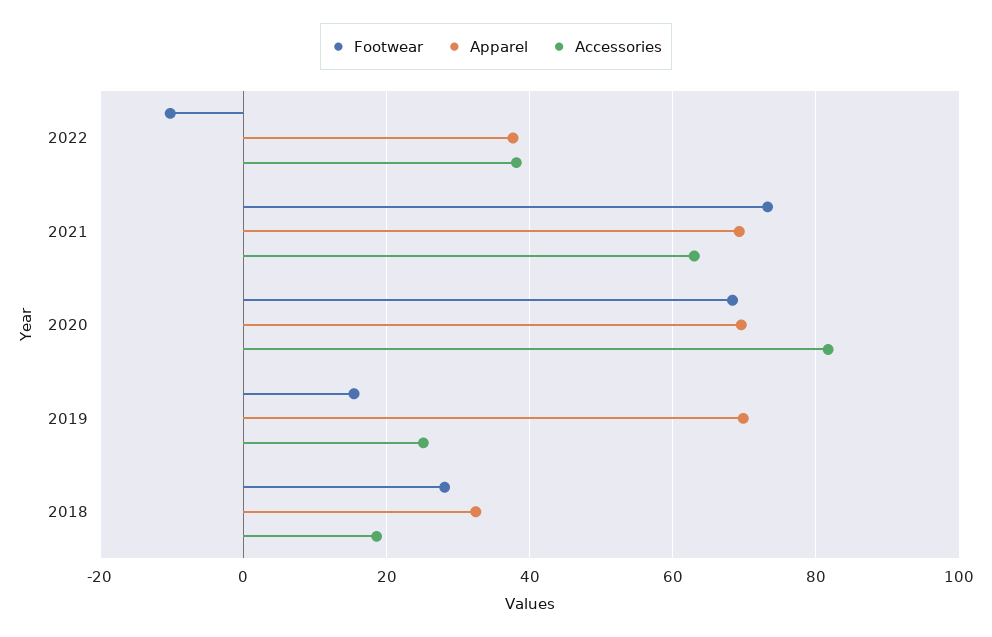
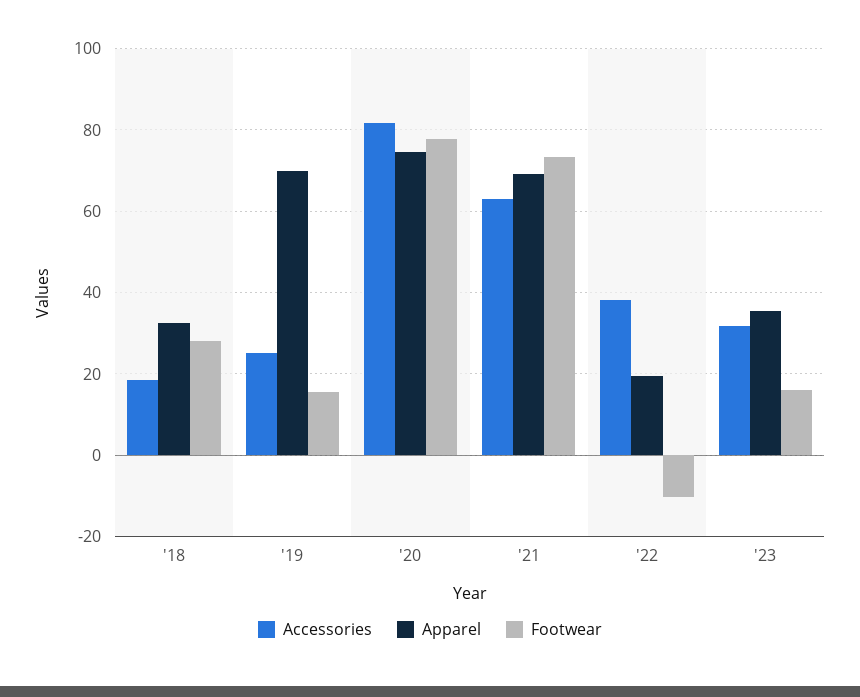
Apparel, 2022: 38 -> 20
Footwear, 2020: 68 -> 78
Apparel, 2020: 70 -> 74
Accessories, '23: none -> 32
Apparel, '23: none -> 36
Footwear, '23: none -> 16

